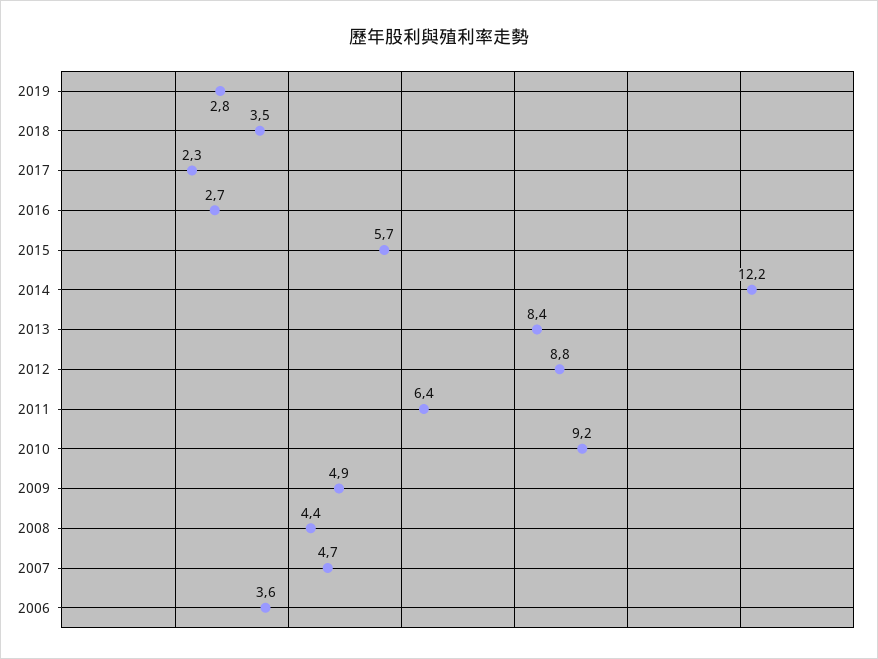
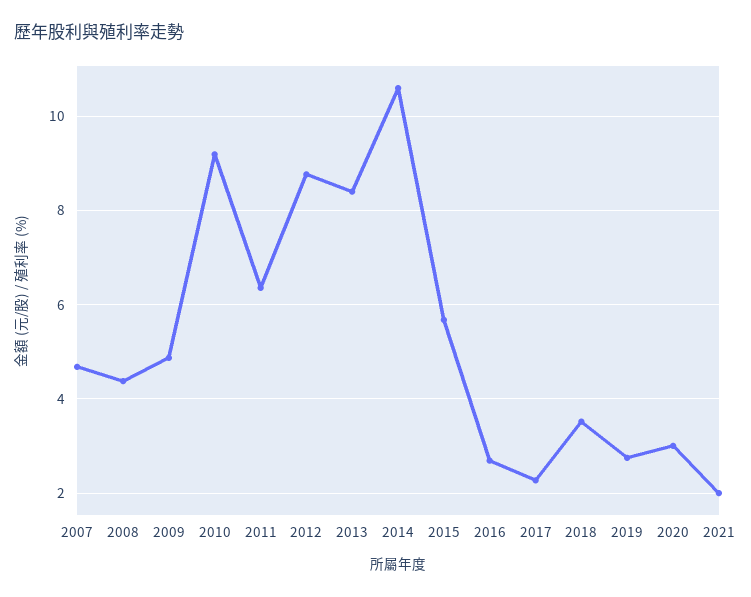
2014: 12.2 -> 10.6
2006: 3.6 -> none
2020: none -> 3
2021: none -> 2

